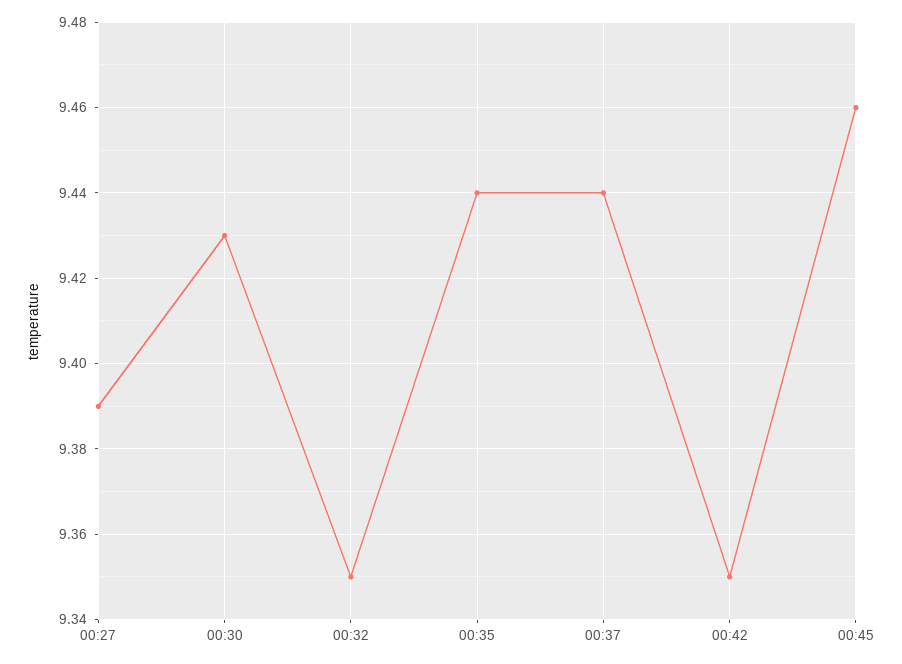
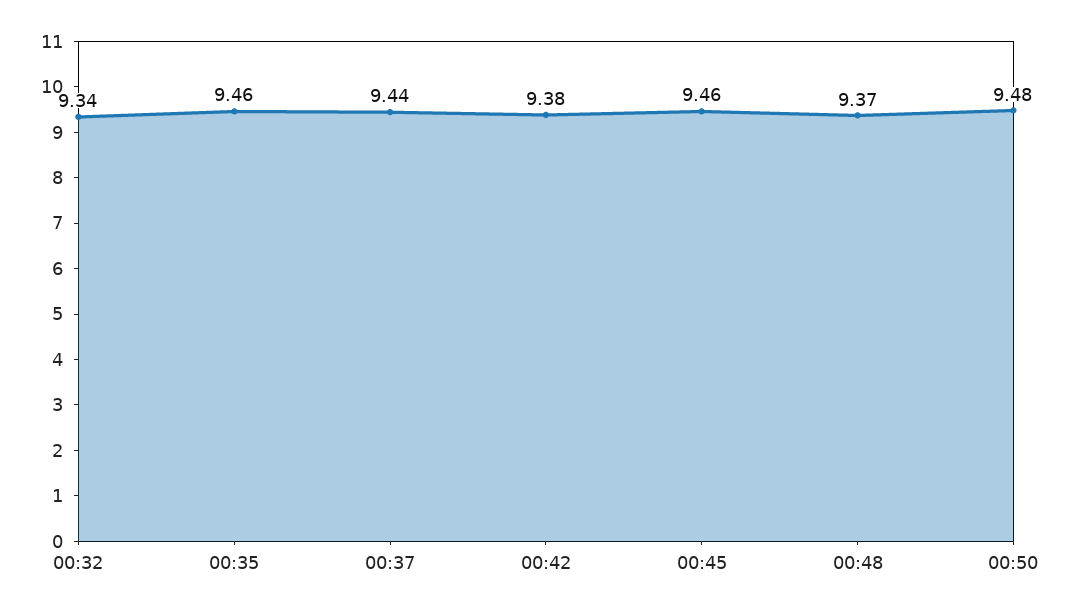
00:27: 9.39 -> none
00:30: 9.43 -> none
00:32: 9.35 -> 9.34
00:35: 9.44 -> 9.46
00:42: 9.35 -> 9.38
00:48: none -> 9.37
00:50: none -> 9.48

